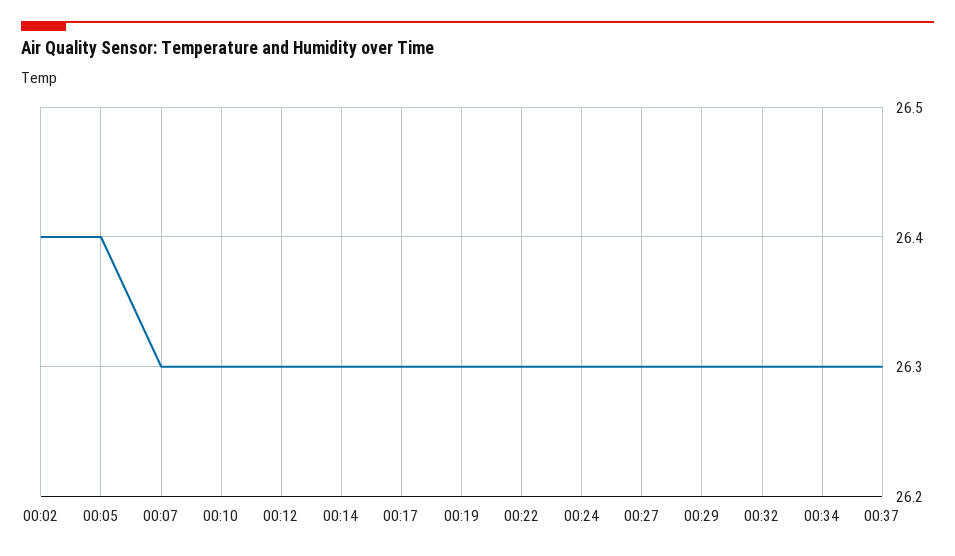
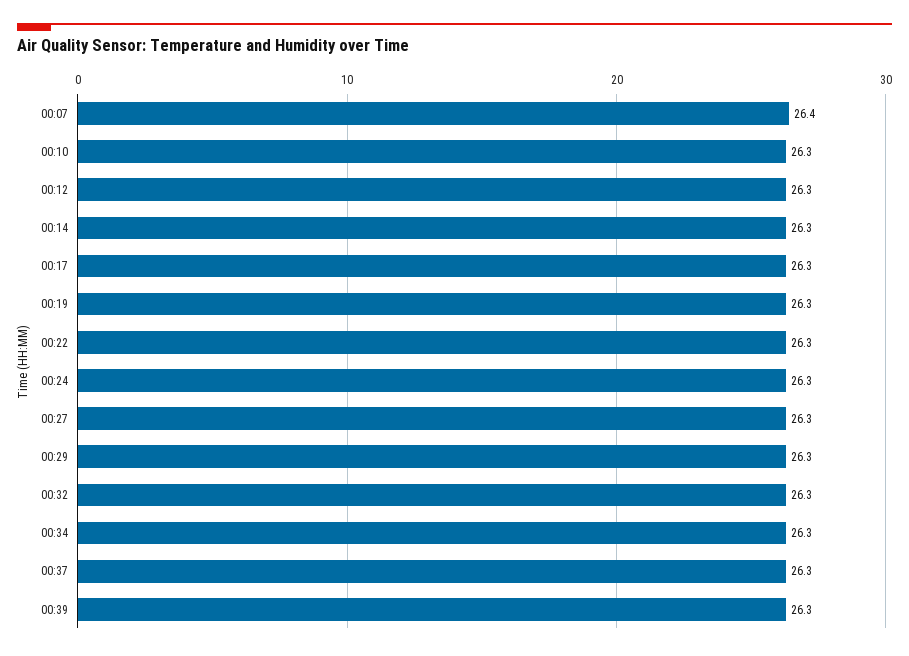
00:02: 26.4 -> none
00:05: 26.4 -> none
00:07: 26.3 -> 26.4
00:39: none -> 26.3

